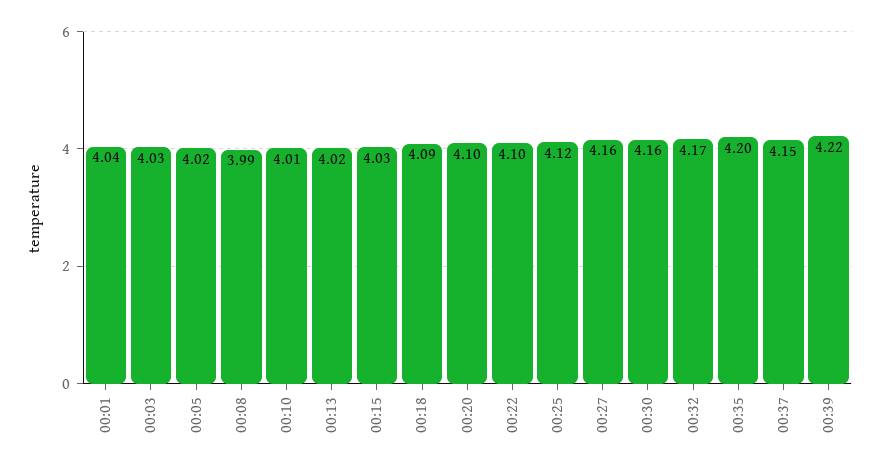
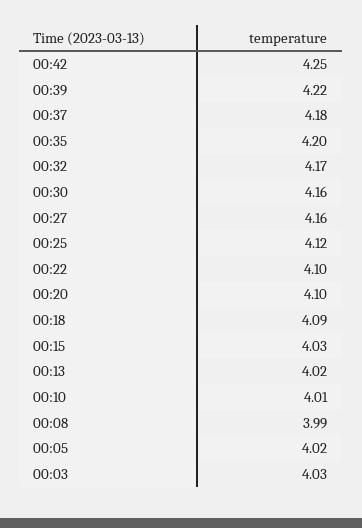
00:01: 4.04 -> none
00:37: 4.15 -> 4.18
00:42: none -> 4.25

